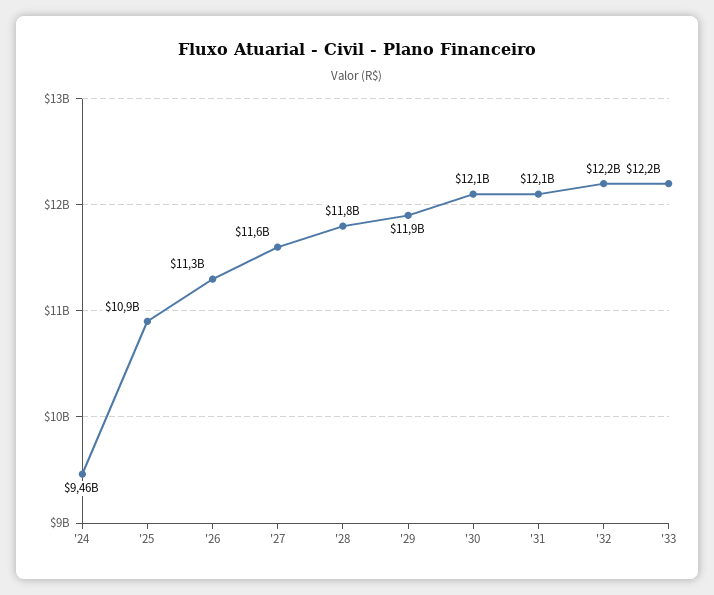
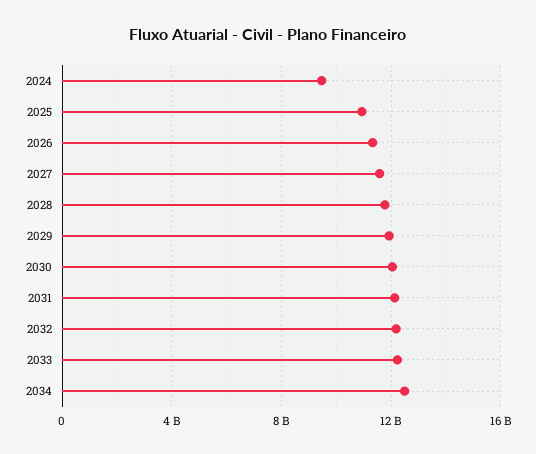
2034: none -> 12500000000

